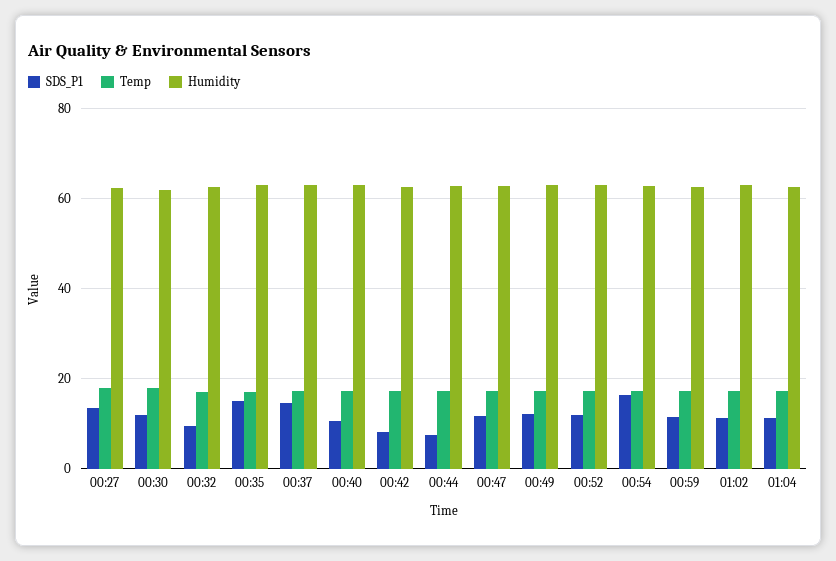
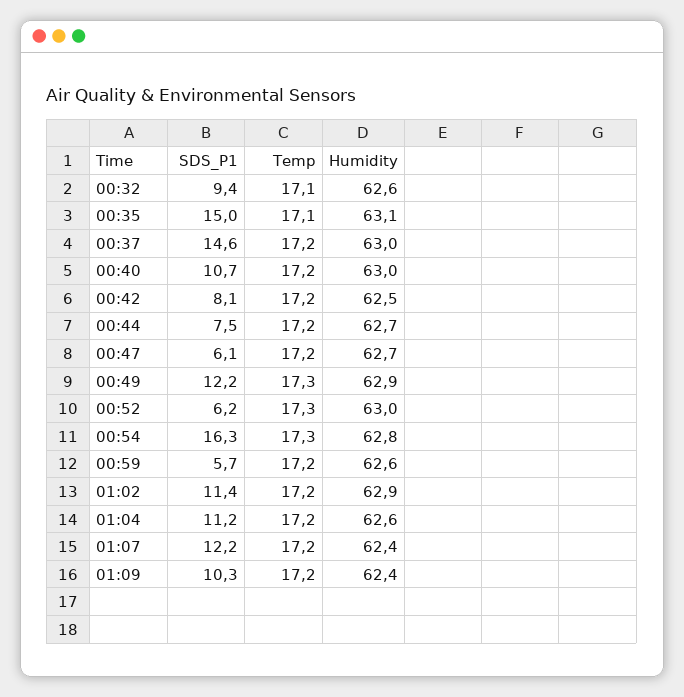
SDS_P1, 00:27: 14 -> none
Temp, 00:27: 18 -> none
Humidity, 00:27: 62 -> none
SDS_P1, 00:30: 12 -> none
Temp, 00:30: 18 -> none
Humidity, 00:30: 62 -> none
SDS_P1, 00:47: 12 -> 6.1
SDS_P1, 00:52: 12 -> 6.2
SDS_P1, 00:59: 12 -> 5.7
SDS_P1, 01:07: none -> 12.2
Temp, 01:07: none -> 17.2
Humidity, 01:07: none -> 62.4
SDS_P1, 01:09: none -> 10.3
Temp, 01:09: none -> 17.2
Humidity, 01:09: none -> 62.4

